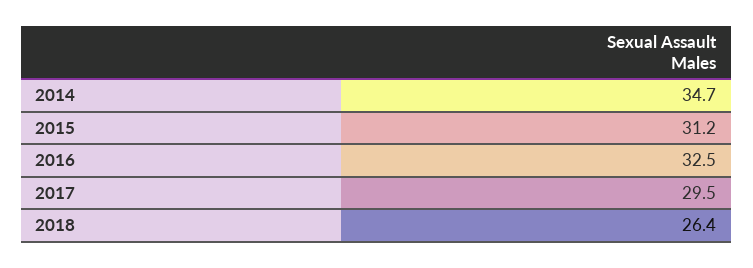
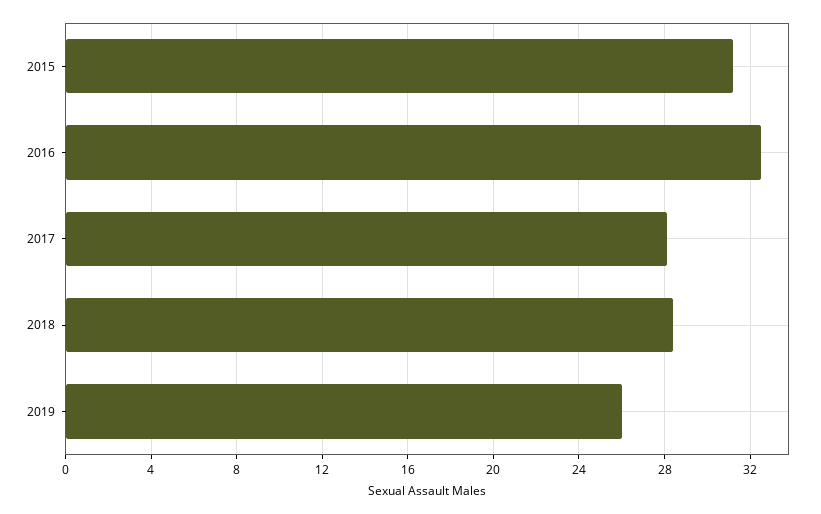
2014: 34.7 -> none
2017: 29.5 -> 28
2018: 26.4 -> 28.5
2019: none -> 26

